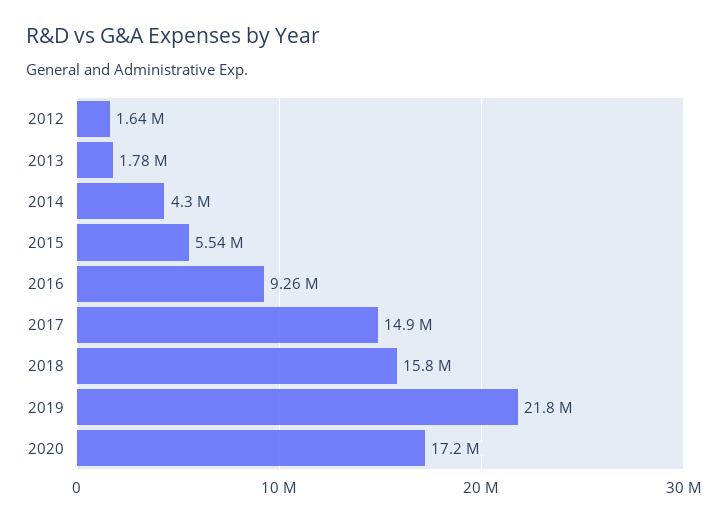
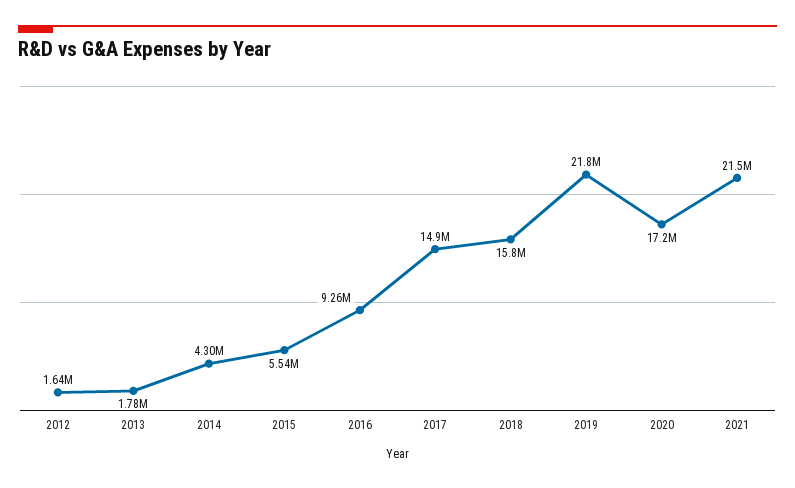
2021: none -> 21500000

